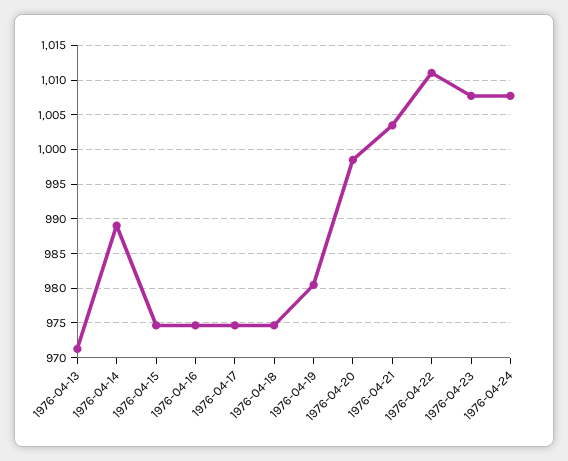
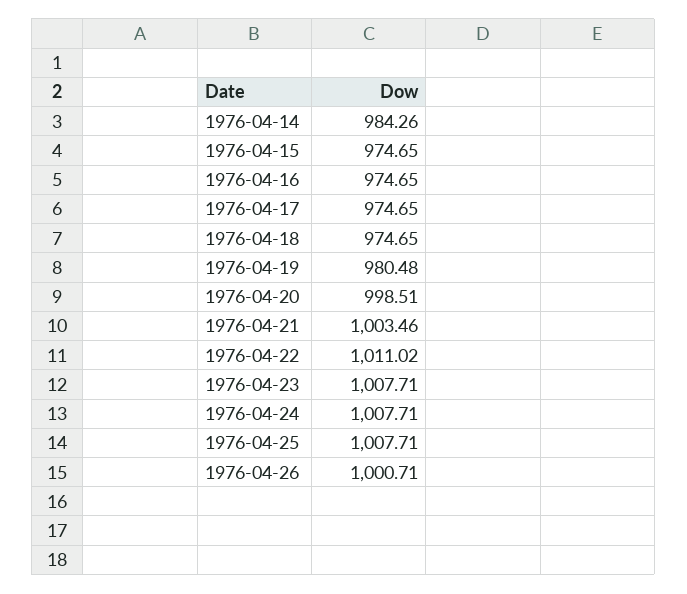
1976-04-13: 971 -> none
1976-04-14: 989 -> 984.26
1976-04-25: none -> 1007.71
1976-04-26: none -> 1000.71

